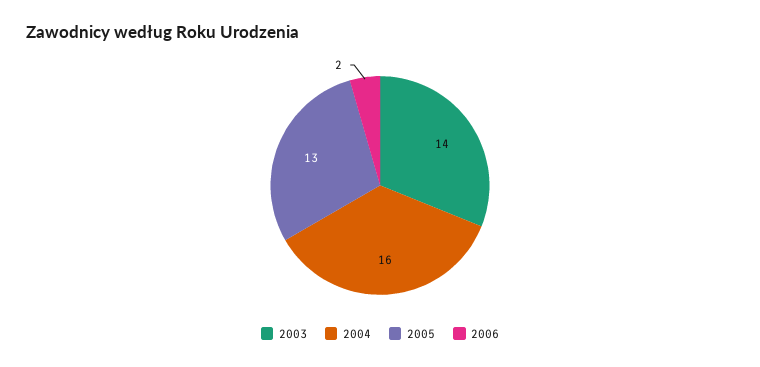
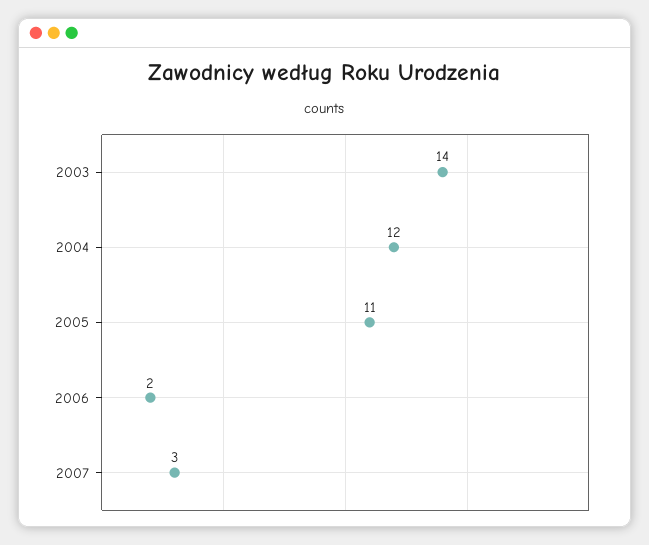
2004: 16 -> 12
2005: 13 -> 11
2007: none -> 3

